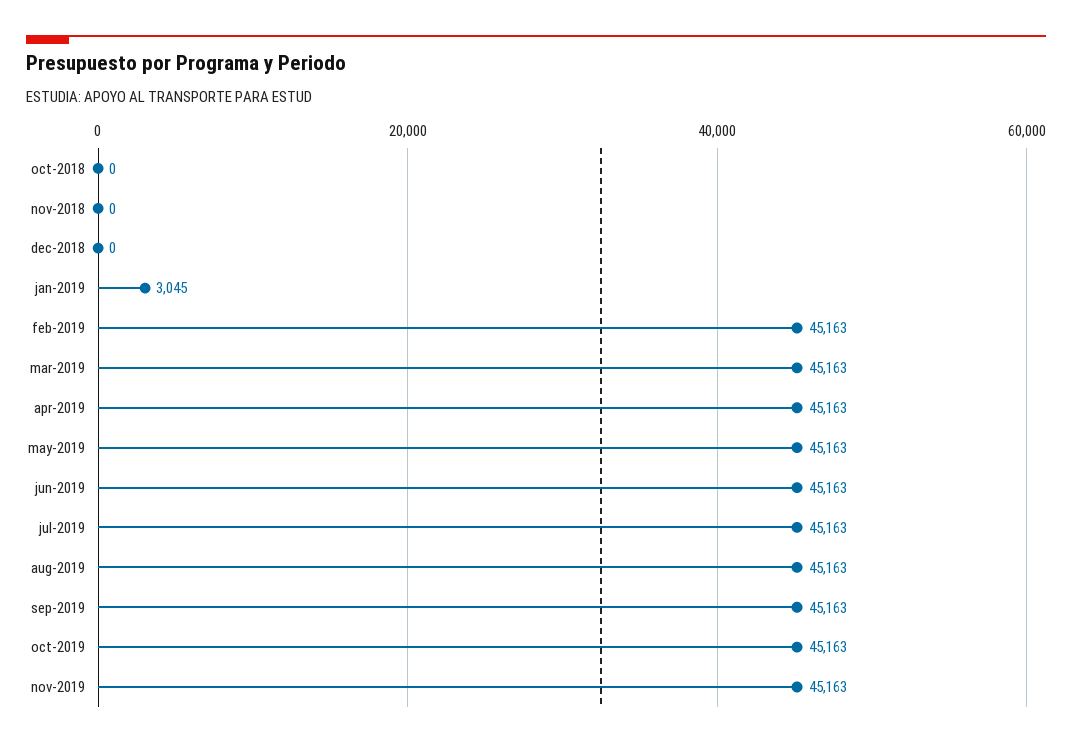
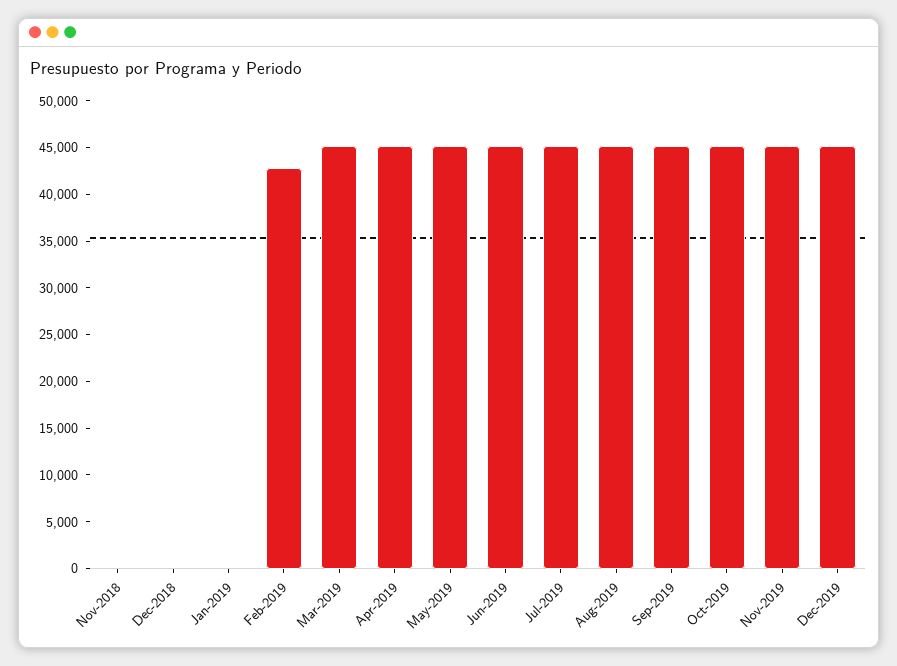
oct-2018: 0 -> none
jan-2019: 3045 -> 0
feb-2019: 45163 -> 43000
Dec-2019: none -> 45000

